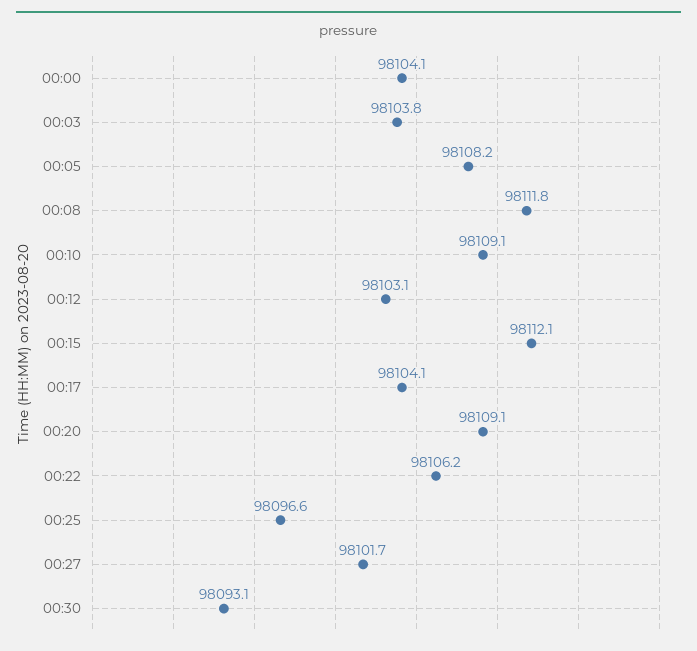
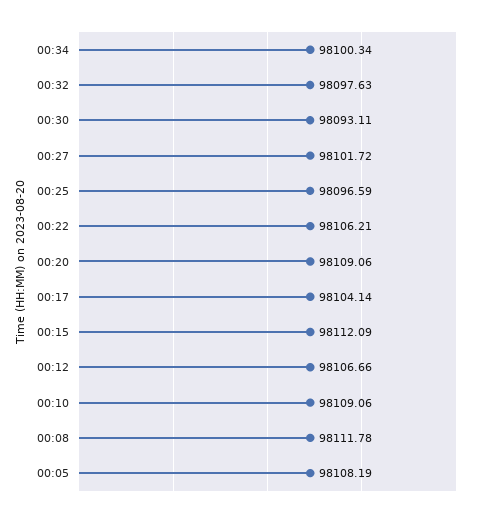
00:00: 98104.1 -> none
00:03: 98103.8 -> none
00:12: 98103.1 -> 98106.66
00:34: none -> 98100.34
00:32: none -> 98097.63

